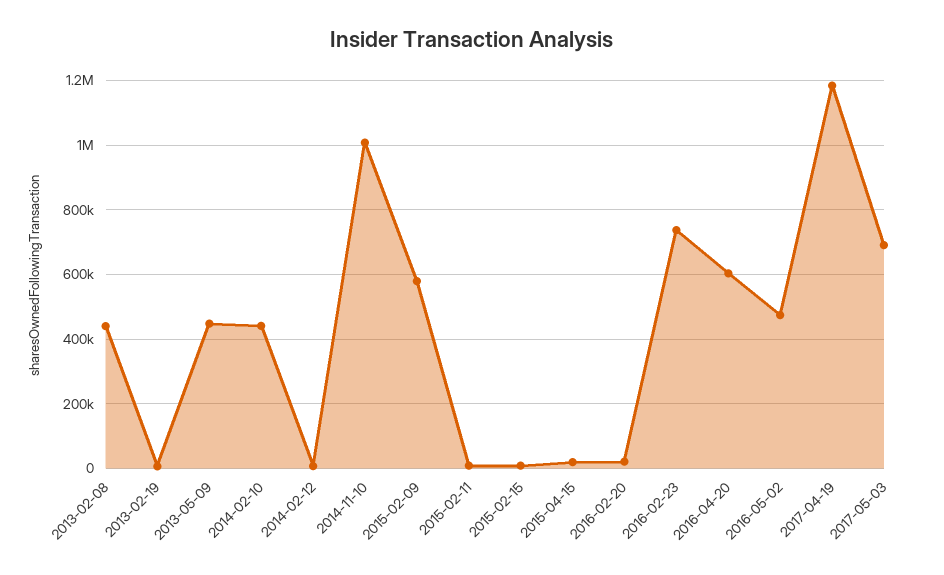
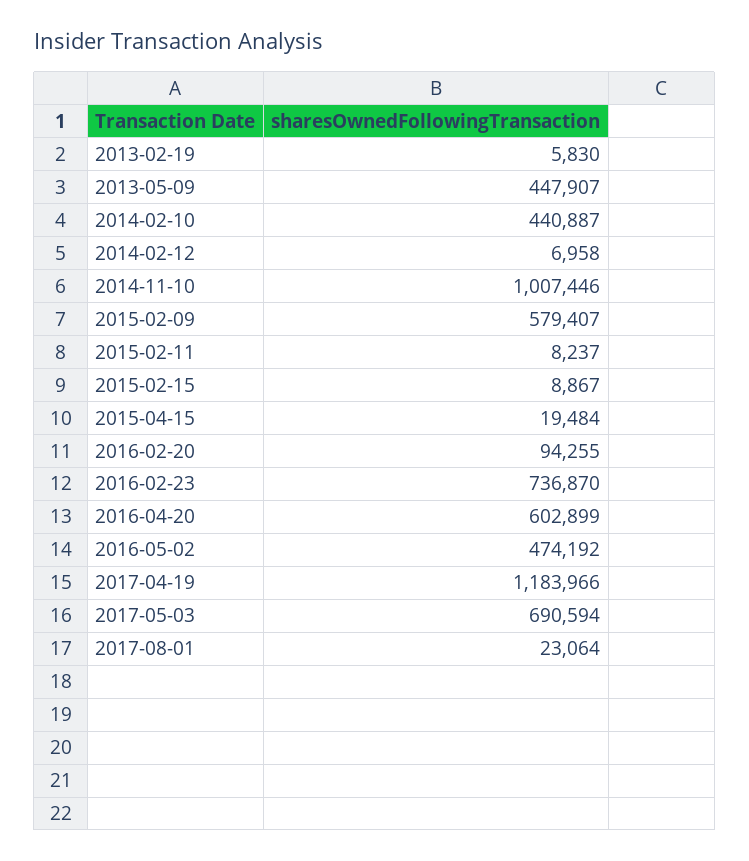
2013-02-08: 440000 -> none
2016-02-20: 20000 -> 94255
2017-08-01: none -> 23064

